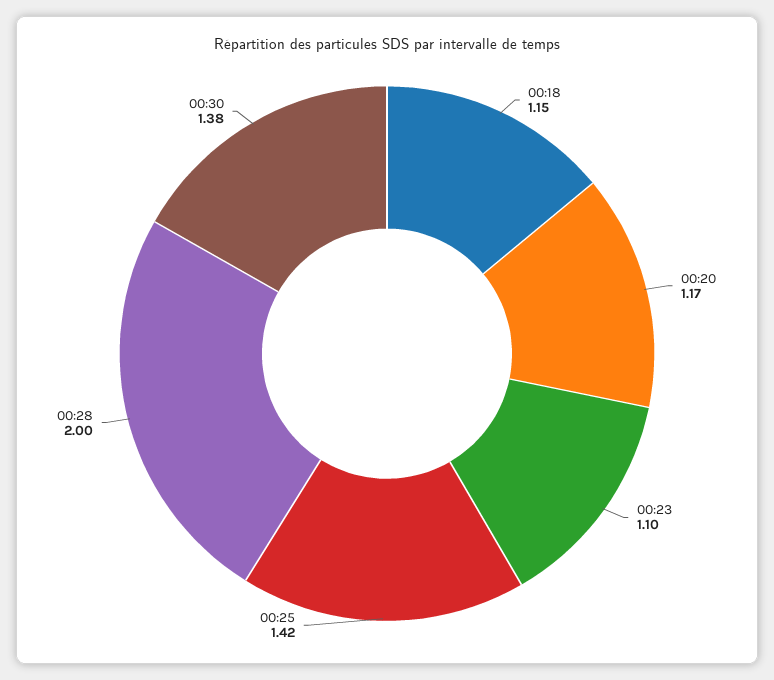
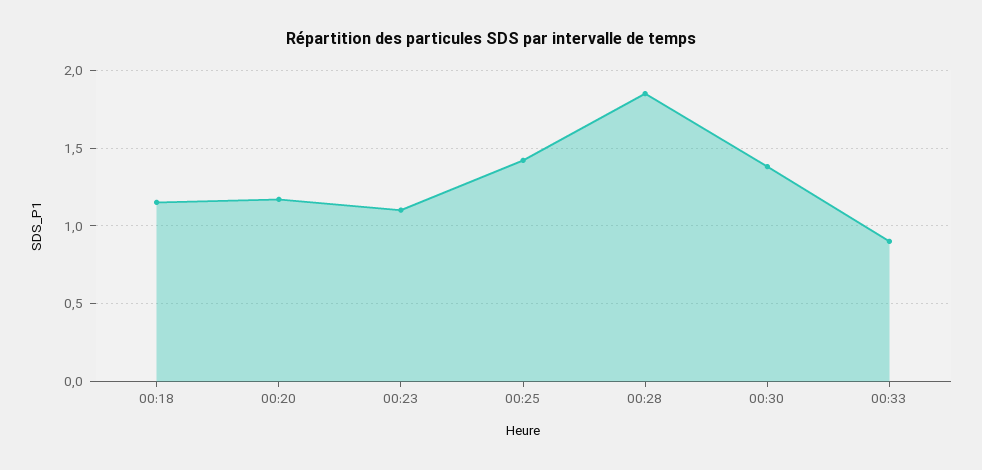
00:28: 2 -> 1.85
00:33: none -> 0.9

